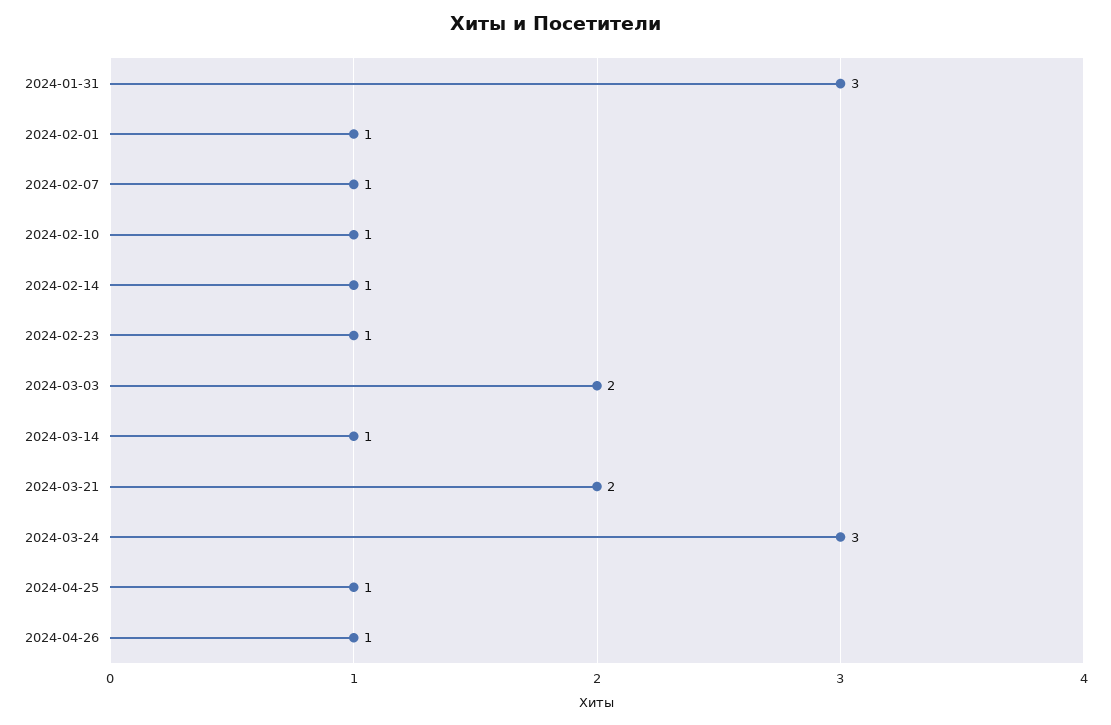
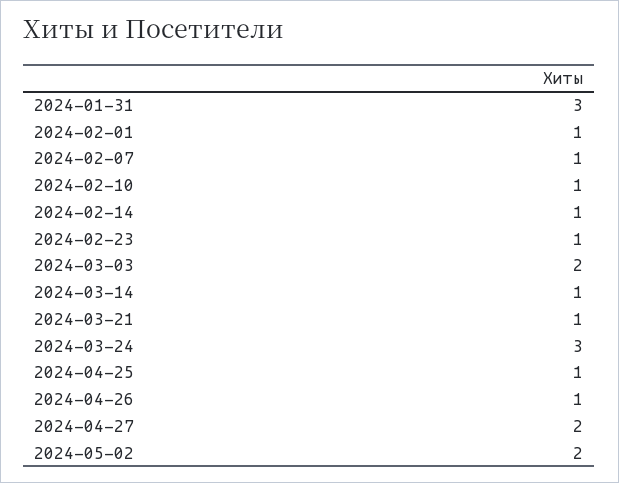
2024-03-21: 2 -> 1
2024-04-27: none -> 2
2024-05-02: none -> 2

